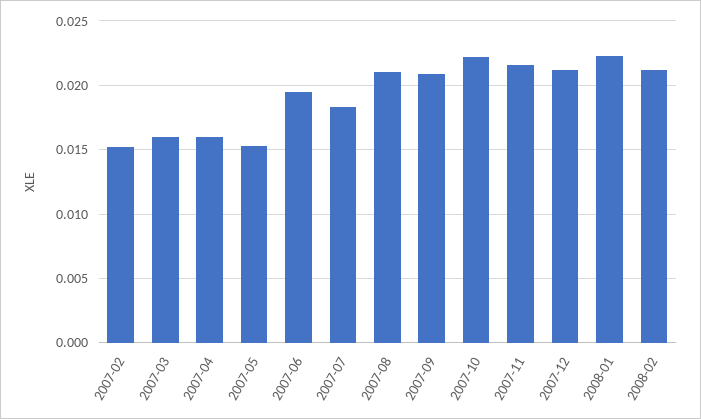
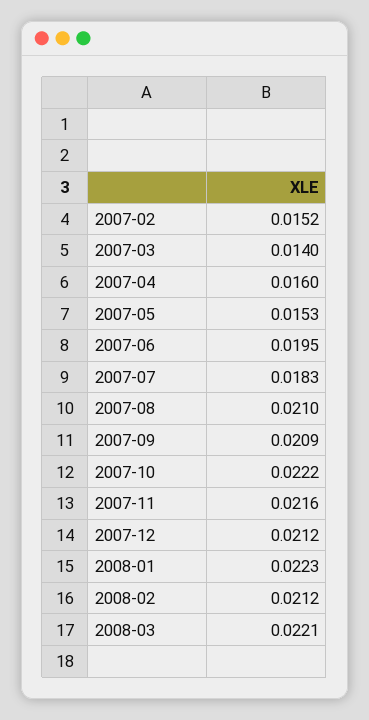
2007-03: 0.016 -> 0.014
2008-03: none -> 0.0221

